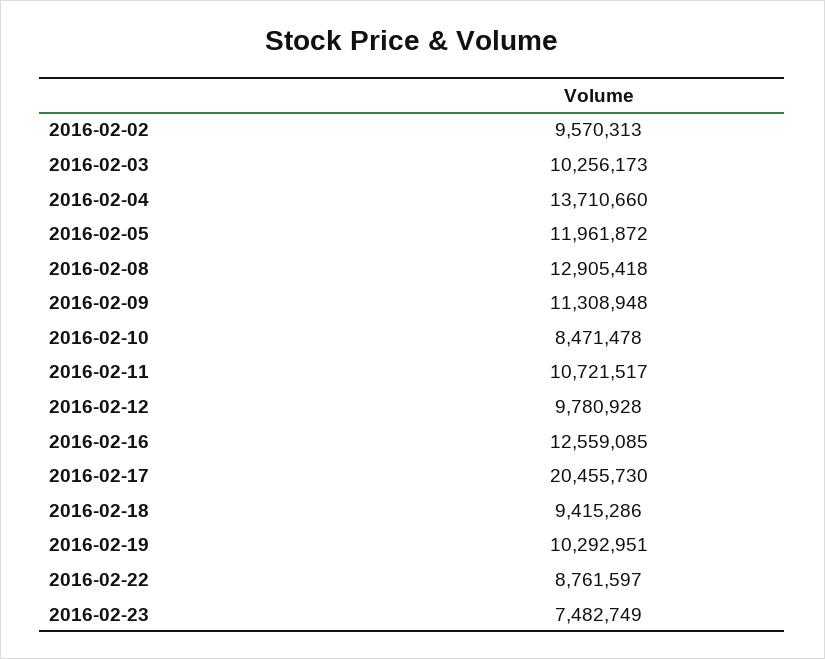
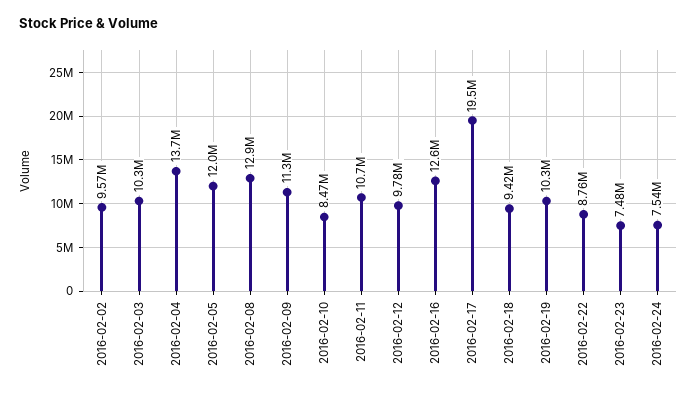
2016-02-17: 20455730 -> 19500000
2016-02-24: none -> 7540000

